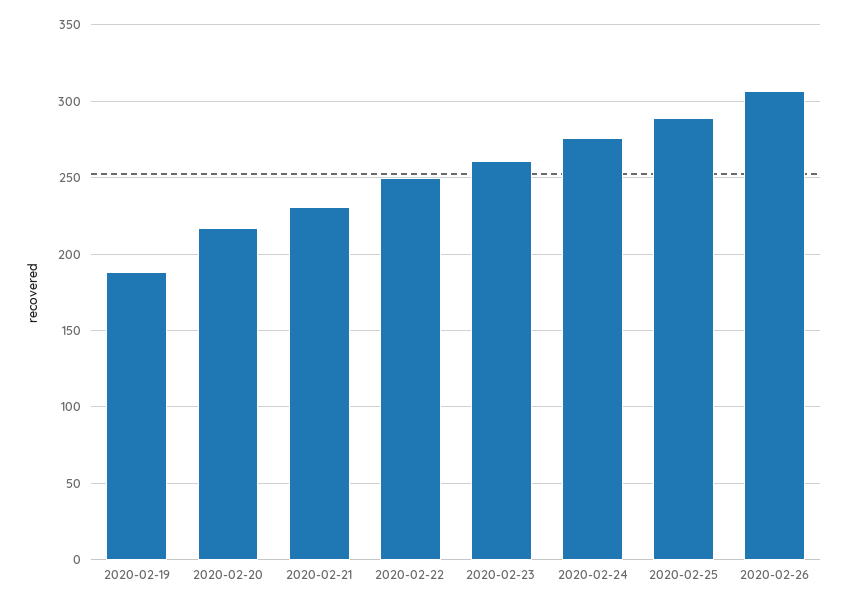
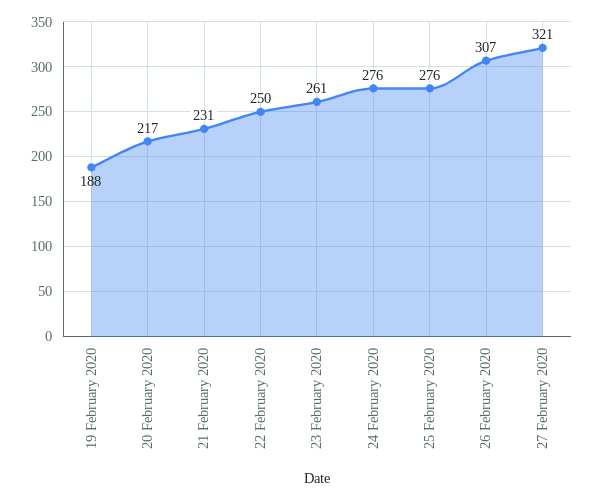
2020-02-25: 290 -> 276
27 February 2020: none -> 321

